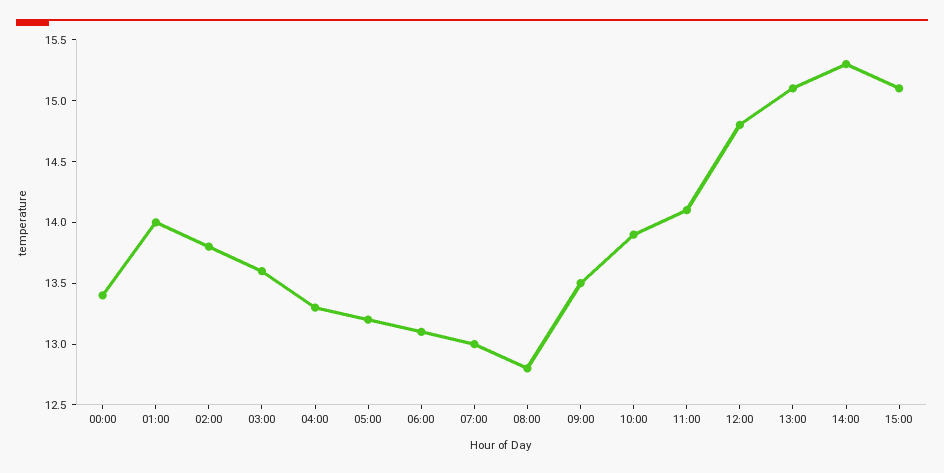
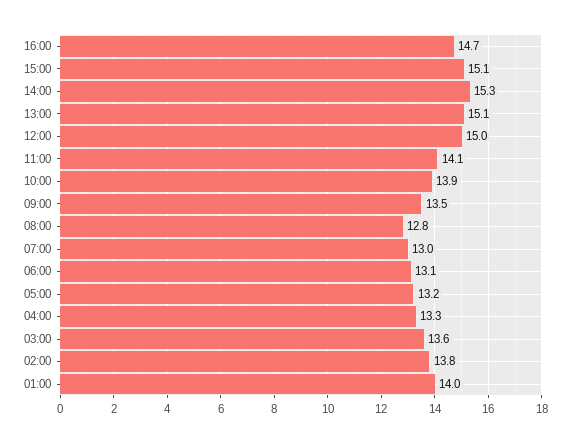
00:00: 13.4 -> none
12:00: 14.8 -> 15
16:00: none -> 14.7

